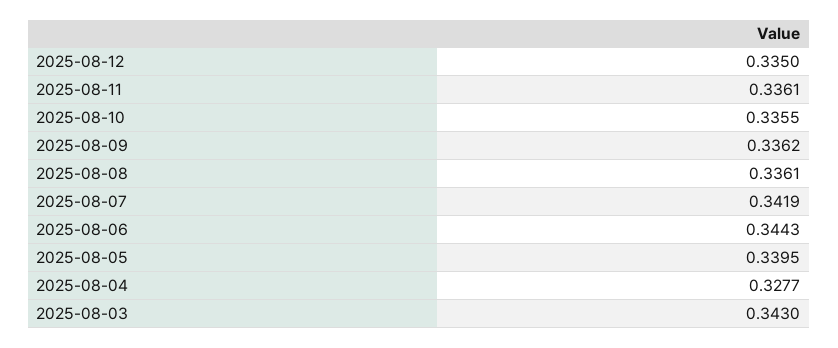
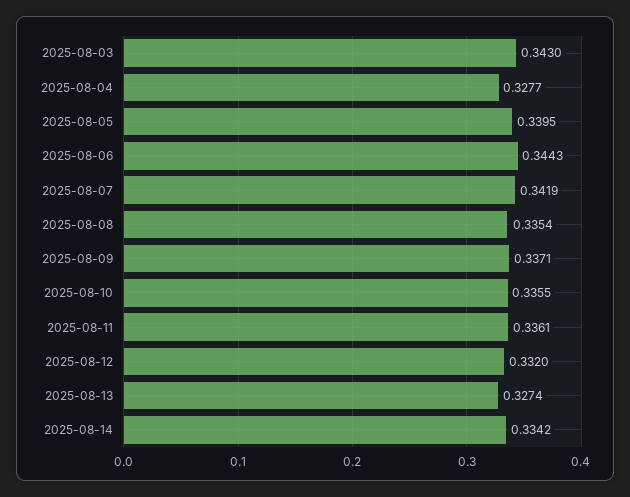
2025-08-12: 0.335 -> 0.332
2025-08-09: 0.3362 -> 0.3371
2025-08-08: 0.3361 -> 0.3354
2025-08-13: none -> 0.3274
2025-08-14: none -> 0.3342

